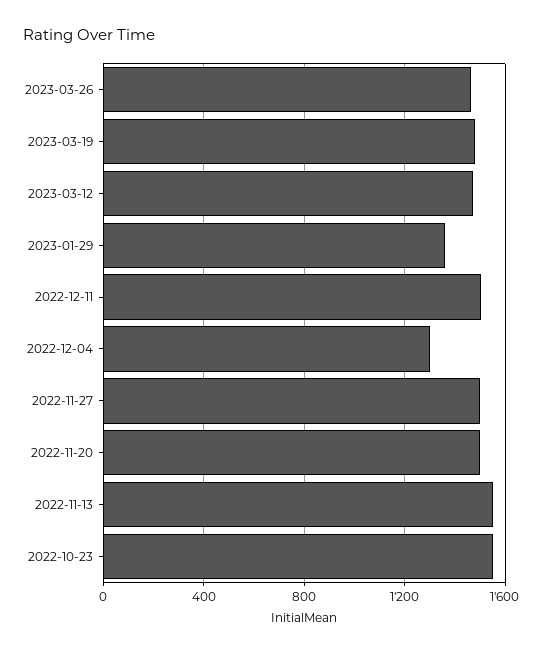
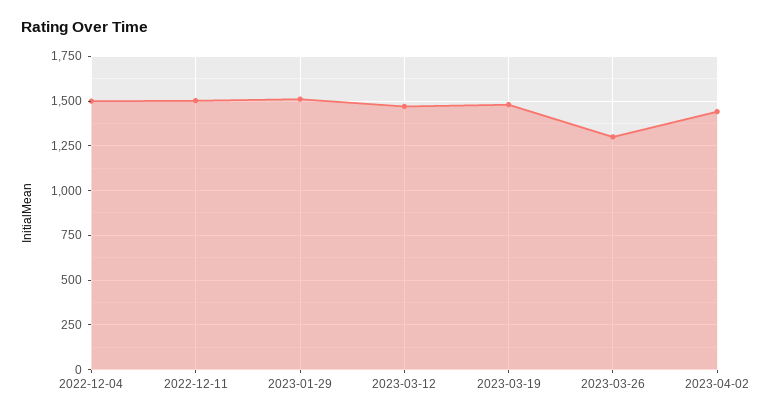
2023-03-26: 1450 -> 1300
2023-01-29: 1350 -> 1500
2022-12-04: 1300 -> 1500
2022-11-27: 1500 -> none
2022-11-20: 1500 -> none
2022-11-13: 1550 -> none
2022-10-23: 1550 -> none
2023-04-02: none -> 1450

